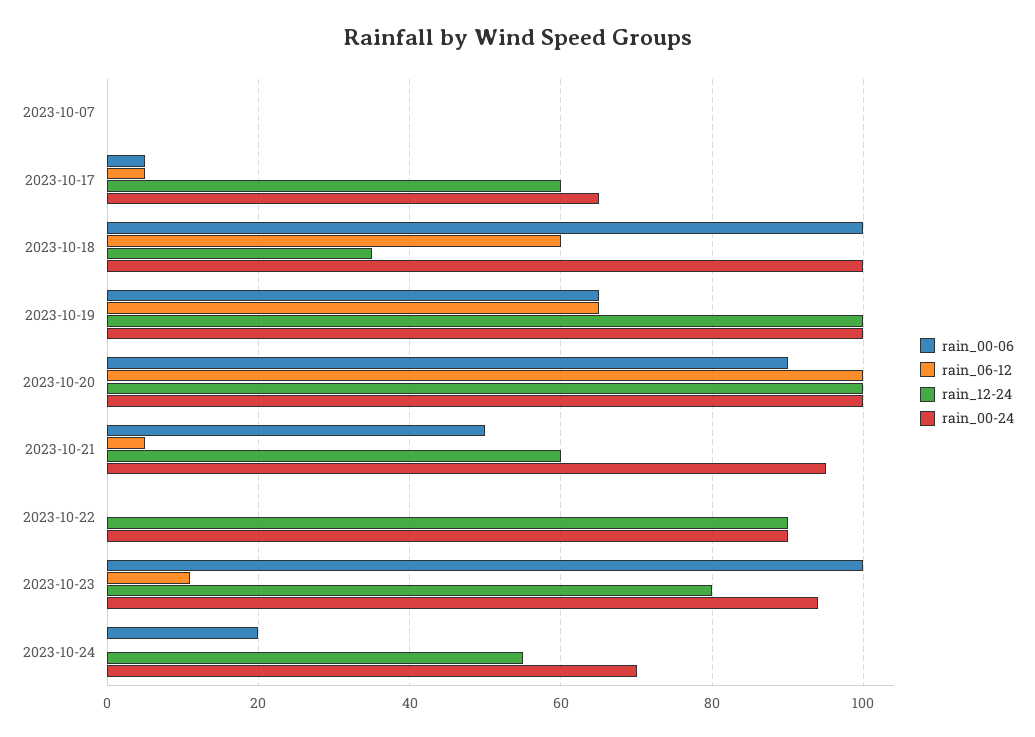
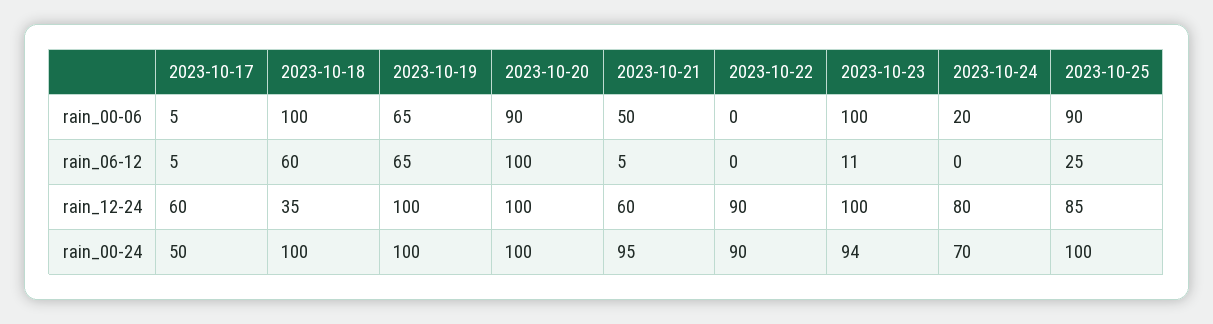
rain_00-06, 2023-10-07: 0 -> none
rain_06-12, 2023-10-07: 0 -> none
rain_12-24, 2023-10-07: 0 -> none
rain_00-24, 2023-10-07: 0 -> none
rain_00-24, 2023-10-17: 65 -> 50
rain_12-24, 2023-10-23: 80 -> 100
rain_12-24, 2023-10-24: 55 -> 80
rain_00-06, 2023-10-25: none -> 90
rain_06-12, 2023-10-25: none -> 25
rain_12-24, 2023-10-25: none -> 85
rain_00-24, 2023-10-25: none -> 100

